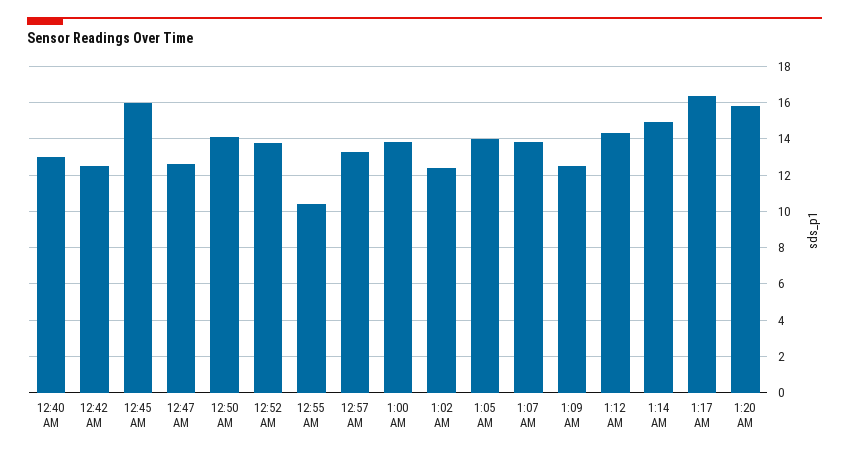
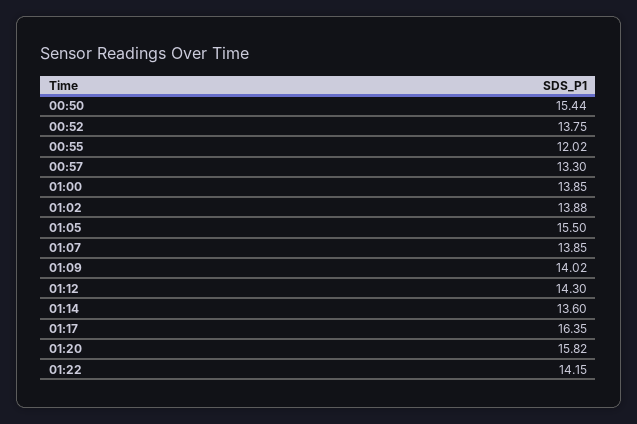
12:40 AM: 13 -> none
12:42 AM: 12.5 -> none
12:45 AM: 16 -> none
12:47 AM: 12.5 -> none
12:50 AM: 14 -> 15.44
12:55 AM: 10.5 -> 12.02
1:02 AM: 12.5 -> 13.88
1:05 AM: 14 -> 15.5
1:09 AM: 12.5 -> 14.02
1:14 AM: 15 -> 13.6
01:22: none -> 14.15

